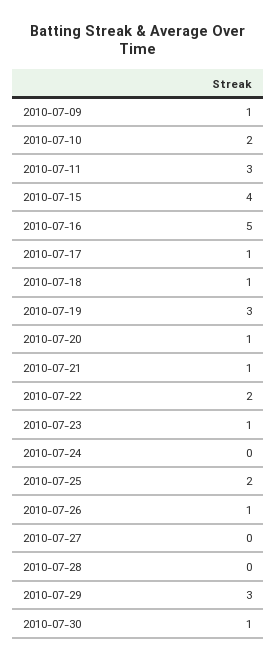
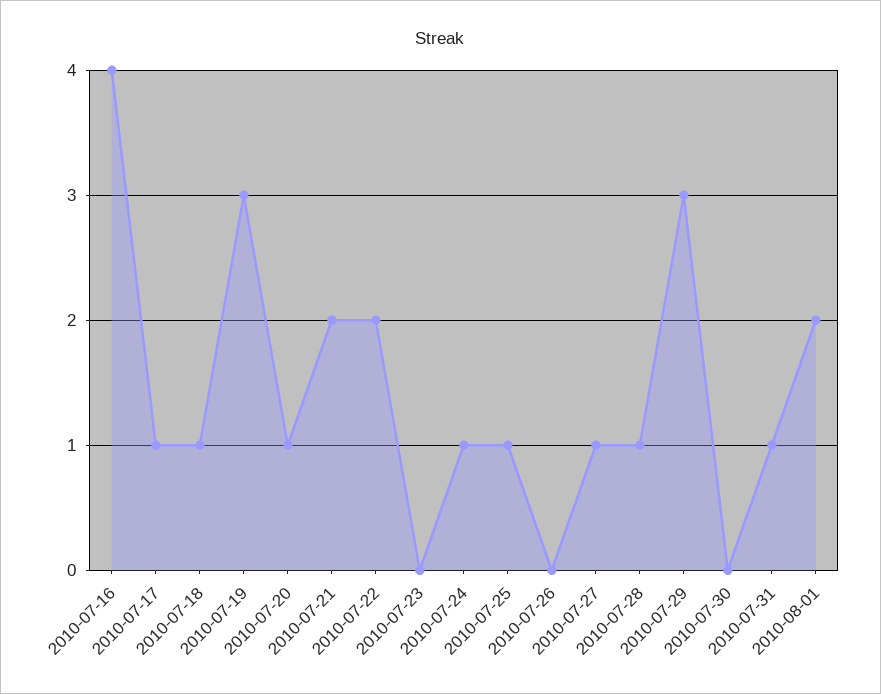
2010-07-09: 1 -> none
2010-07-10: 2 -> none
2010-07-11: 3 -> none
2010-07-15: 4 -> none
2010-07-16: 5 -> 4
2010-07-21: 1 -> 2
2010-07-23: 1 -> 0
2010-07-24: 0 -> 1
2010-07-25: 2 -> 1
2010-07-26: 1 -> 0
2010-07-27: 0 -> 1
2010-07-28: 0 -> 1
2010-07-30: 1 -> 0
2010-07-31: none -> 1
2010-08-01: none -> 2

